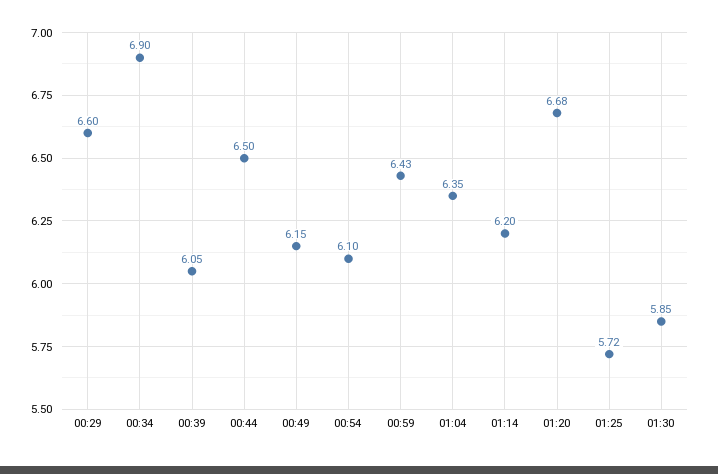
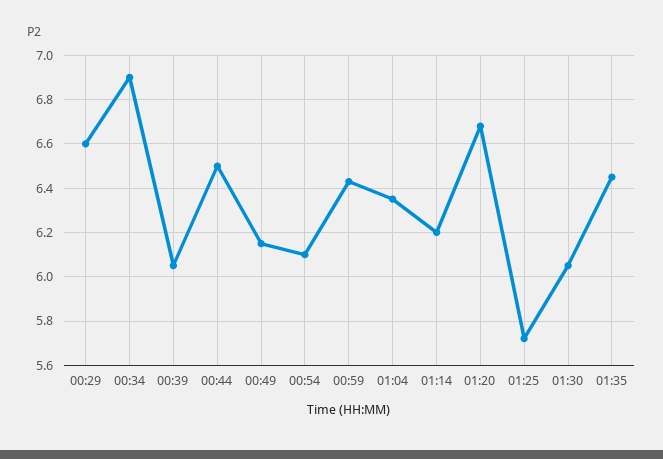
01:30: 5.85 -> 6.05
01:35: none -> 6.45

